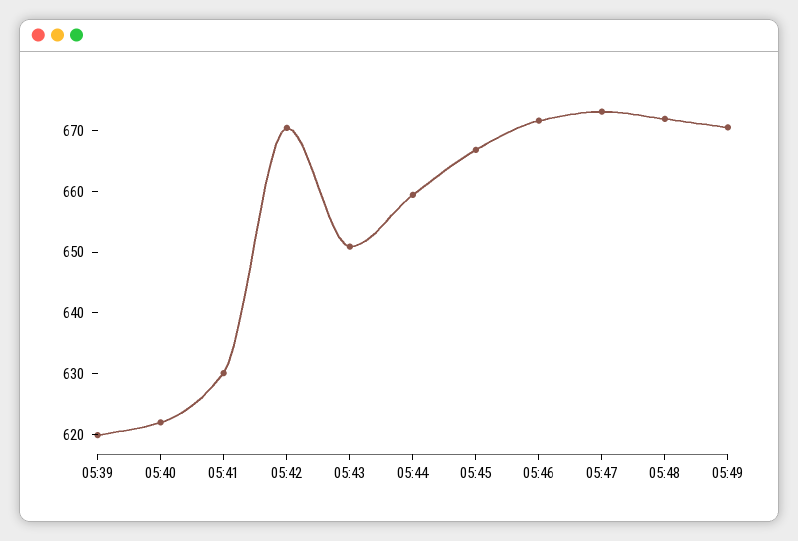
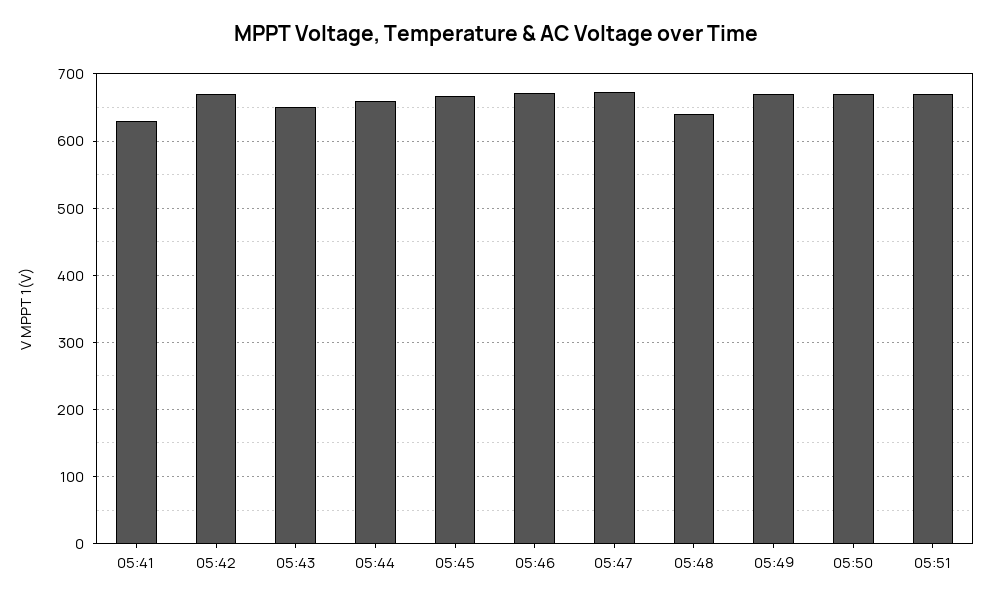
05:39: 620 -> none
05:40: 622 -> none
05:48: 672 -> 640
05:50: none -> 670
05:51: none -> 670

